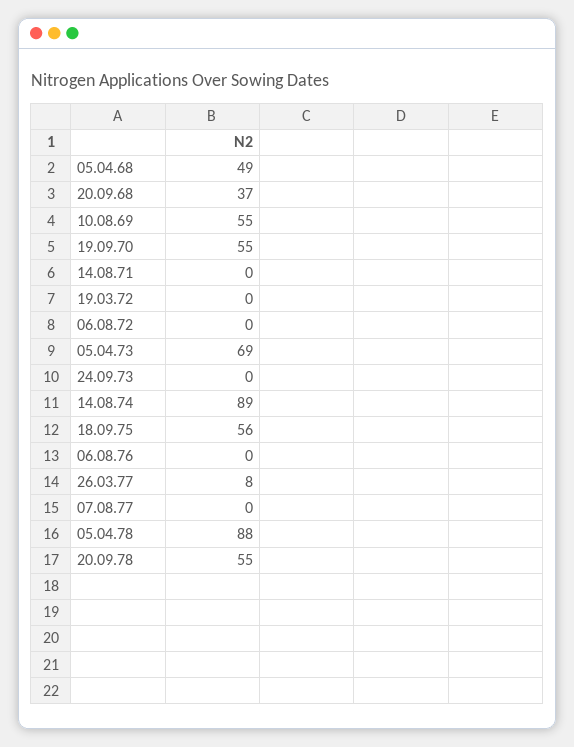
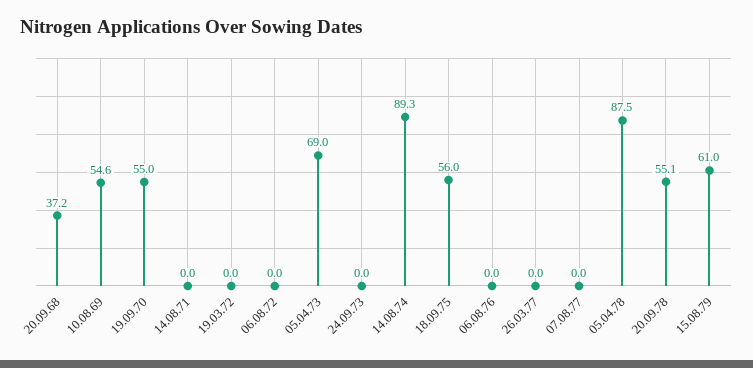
05.04.68: 49 -> none
26.03.77: 8 -> 0
15.08.79: none -> 61

